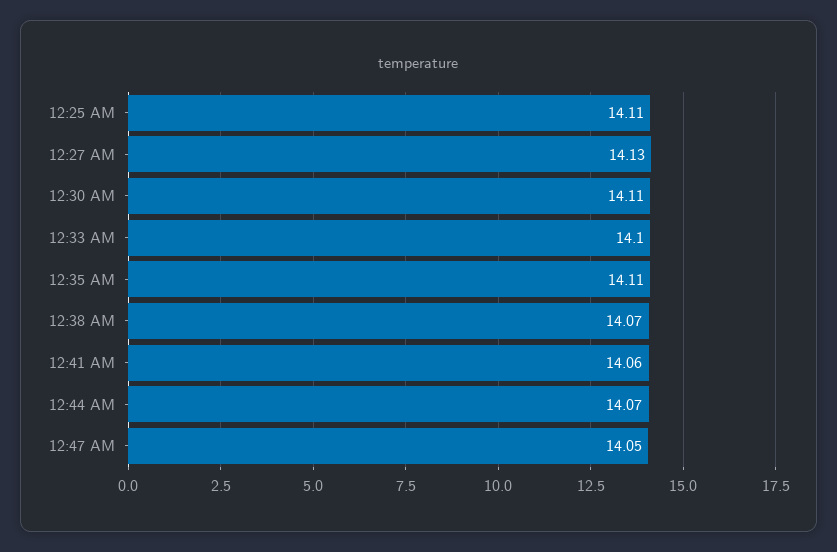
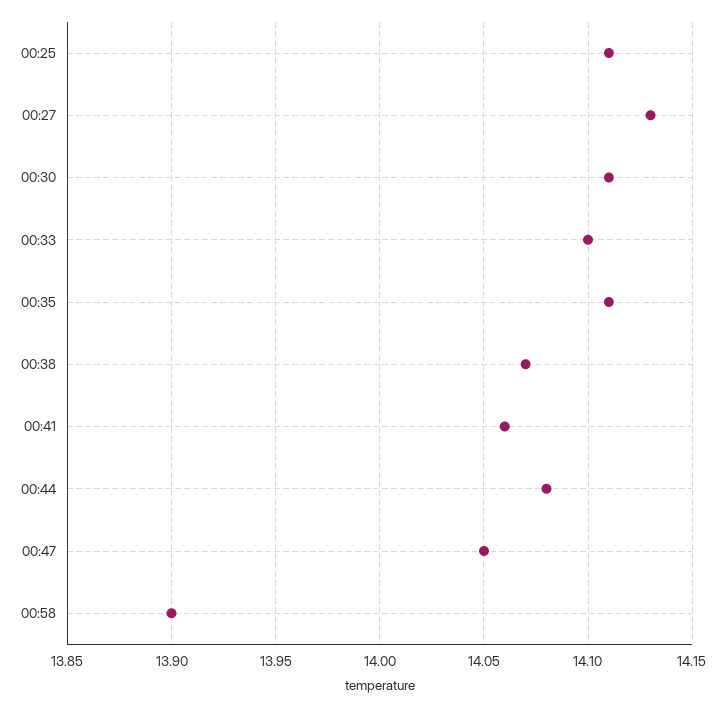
12:44 AM: 14.07 -> 14.08
00:58: none -> 13.9

